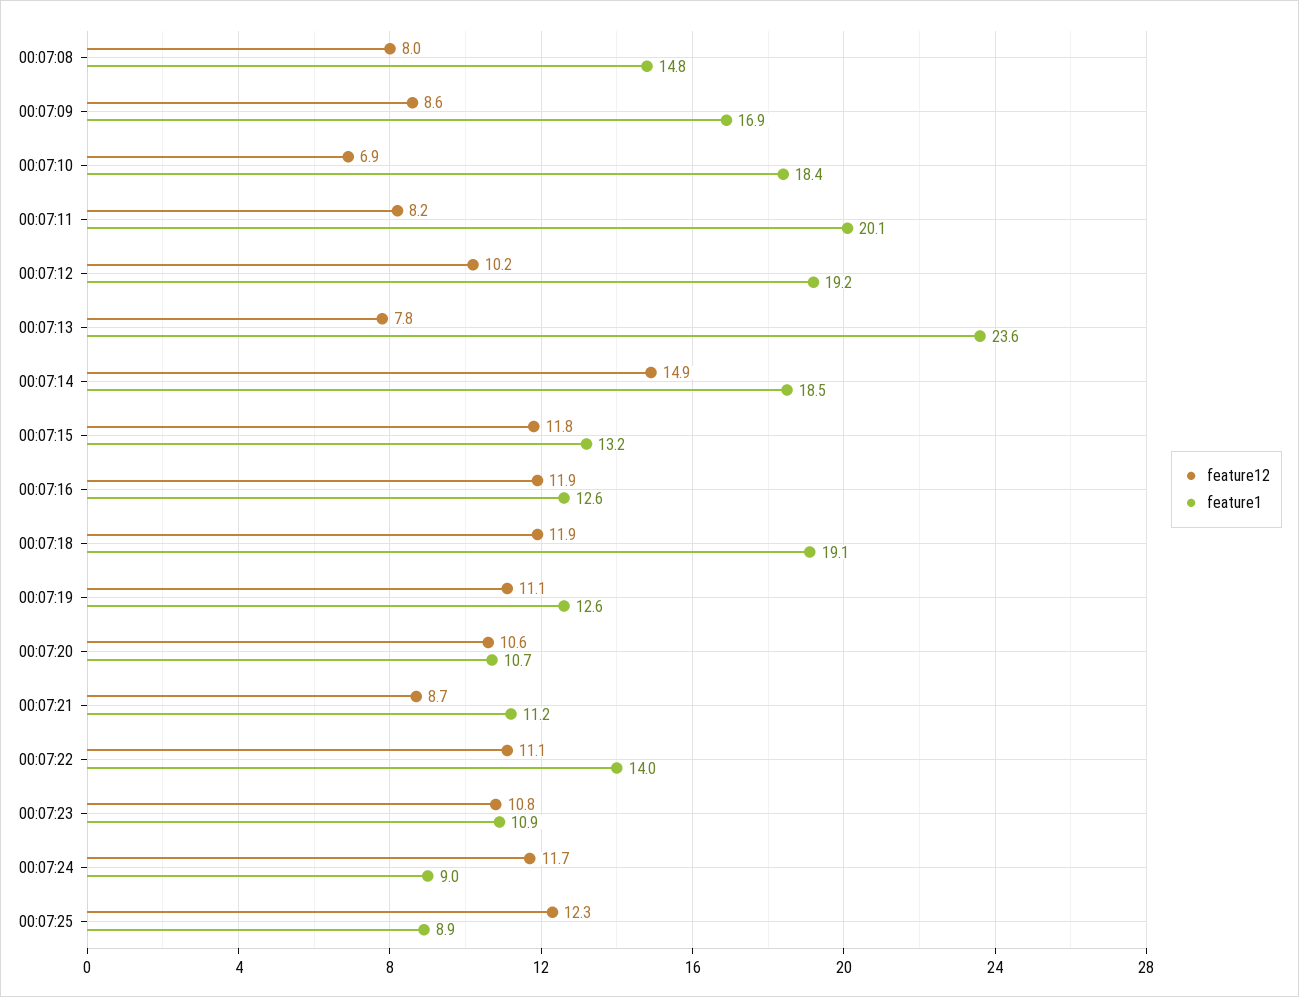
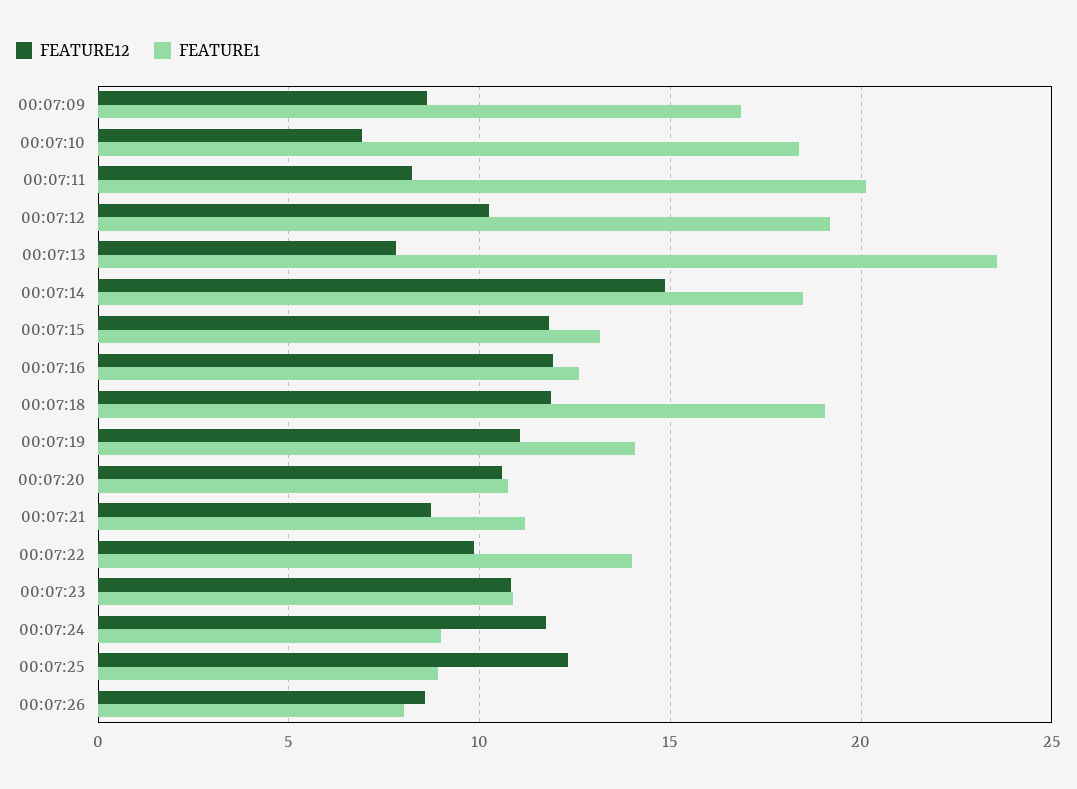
feature12, 00:07:08: 8 -> none
feature1, 00:07:08: 14.8 -> none
feature1, 00:07:19: 12.6 -> 14
feature12, 00:07:22: 11.1 -> 10
feature12, 00:07:26: none -> 8.5
feature1, 00:07:26: none -> 8

